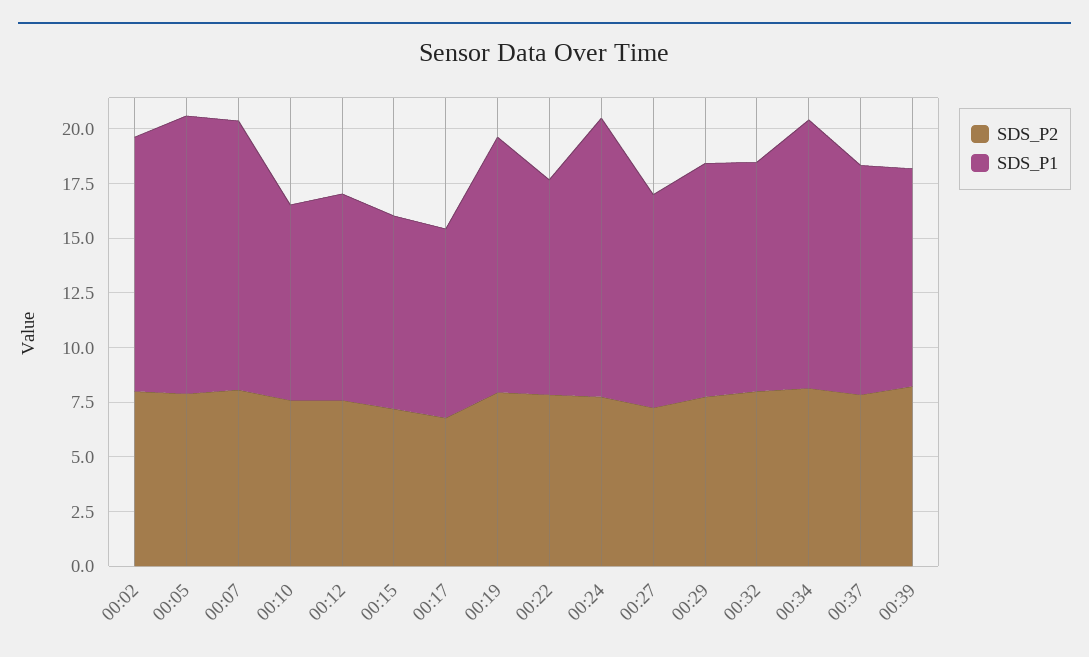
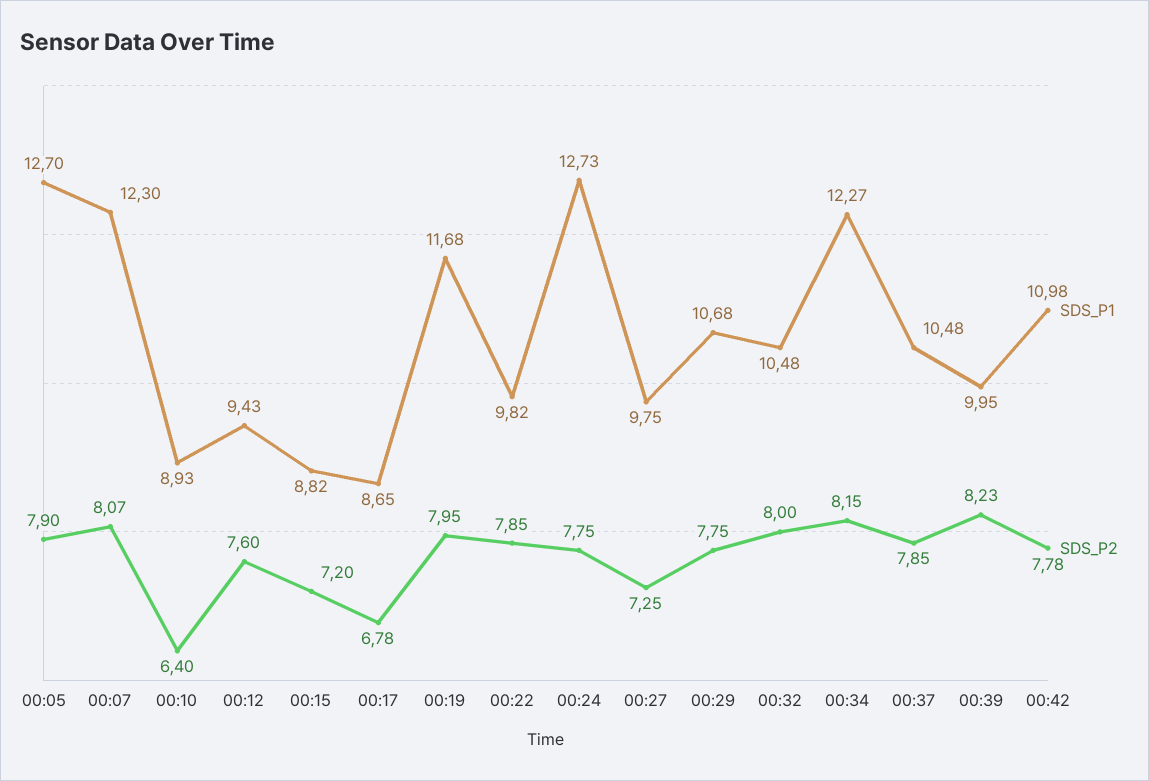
SDS_P2, 00:02: 8 -> none
SDS_P1, 00:02: 11.5 -> none
SDS_P2, 00:10: 7.5 -> 6.4
SDS_P1, 00:42: none -> 10.98
SDS_P2, 00:42: none -> 7.78

